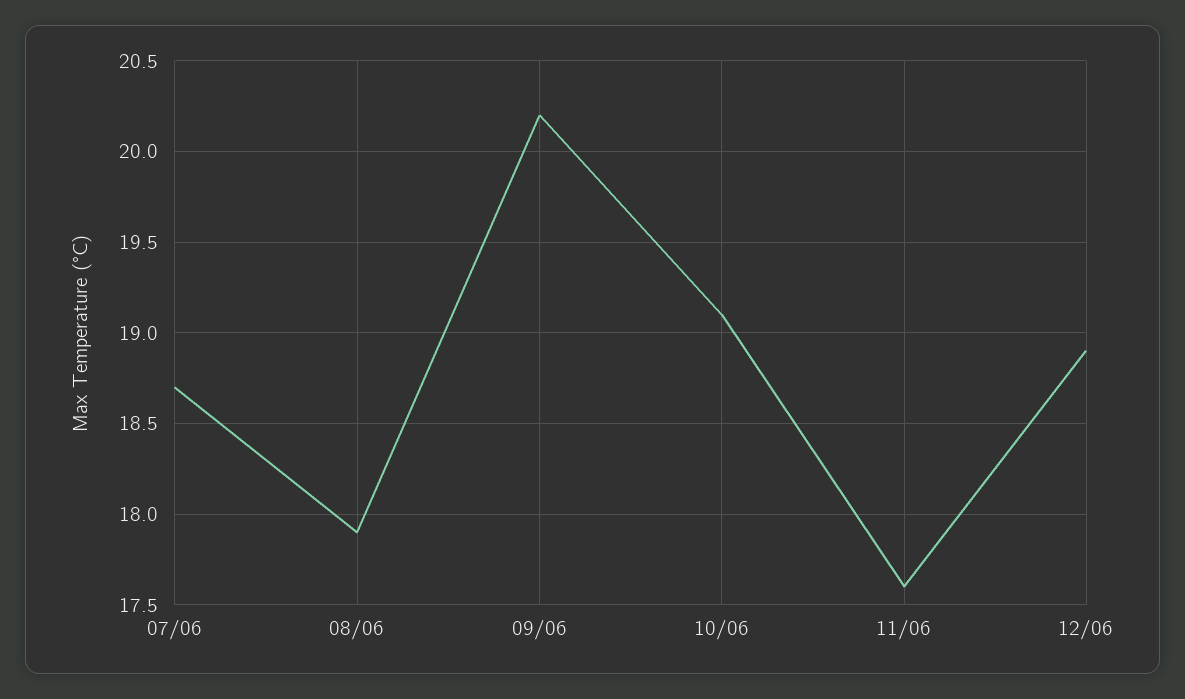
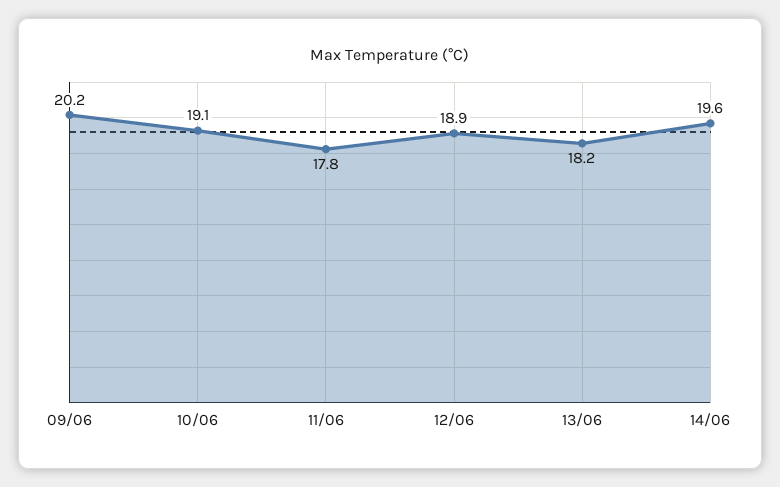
07/06: 18.7 -> none
08/06: 17.9 -> none
11/06: 17.6 -> 17.8
13/06: none -> 18.2
14/06: none -> 19.6

